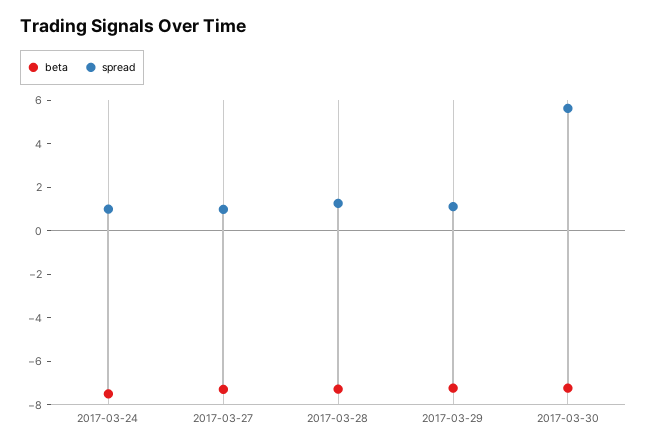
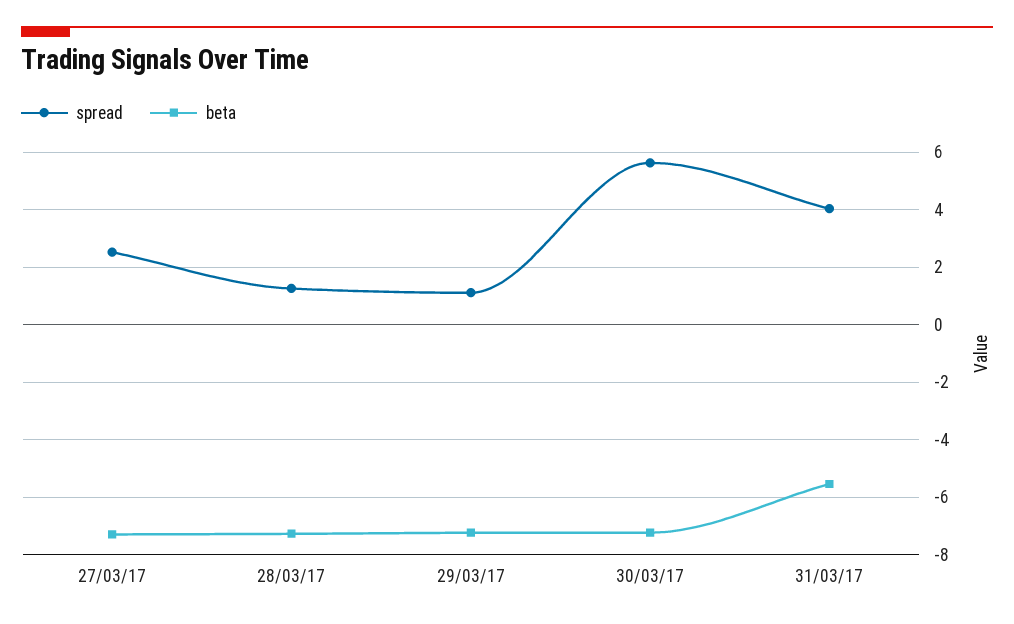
beta, 2017-03-24: -7.5 -> none
spread, 2017-03-24: 1 -> none
spread, 2017-03-27: 1 -> 2.5
spread, 31/03/17: none -> 4
beta, 31/03/17: none -> -5.5

